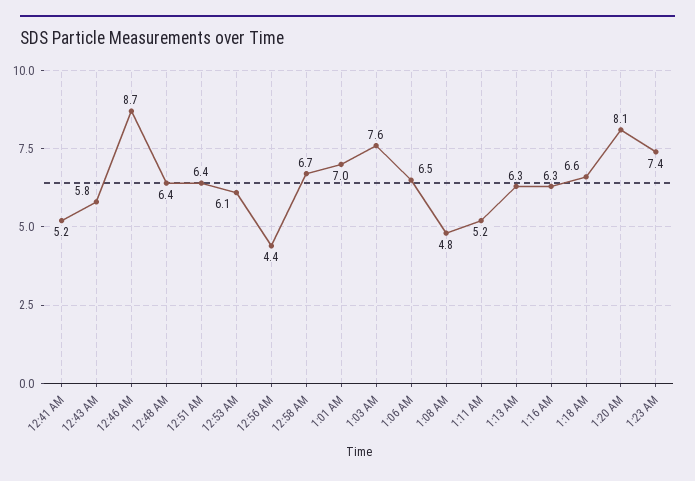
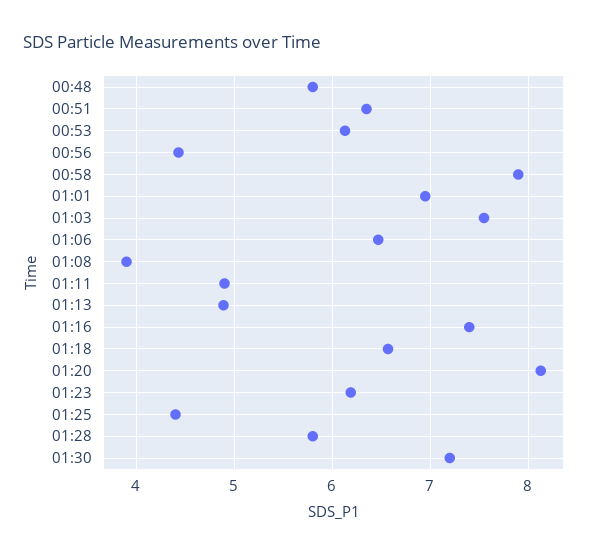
12:41 AM: 5.2 -> none
12:43 AM: 5.8 -> none
12:46 AM: 8.7 -> none
12:48 AM: 6.4 -> 5.8
12:58 AM: 6.7 -> 7.9
1:08 AM: 4.8 -> 3.9
1:11 AM: 5.2 -> 4.9
1:13 AM: 6.3 -> 4.9
1:16 AM: 6.3 -> 7.4
1:23 AM: 7.4 -> 6.2
01:25: none -> 4.4
01:28: none -> 5.8
01:30: none -> 7.2

